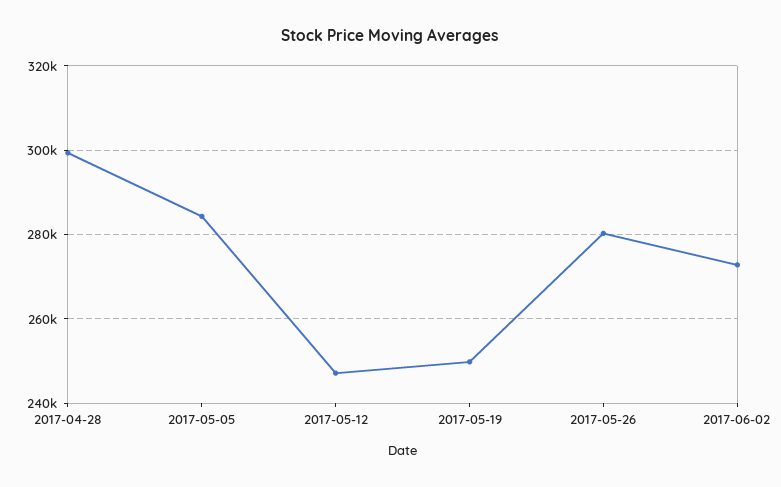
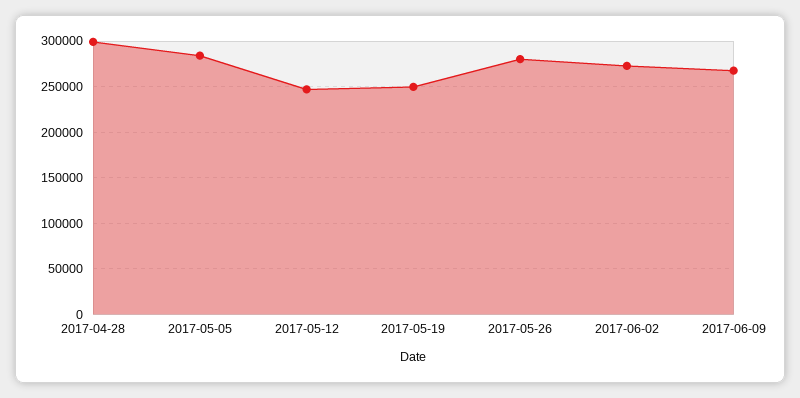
2017-06-09: none -> 270000

